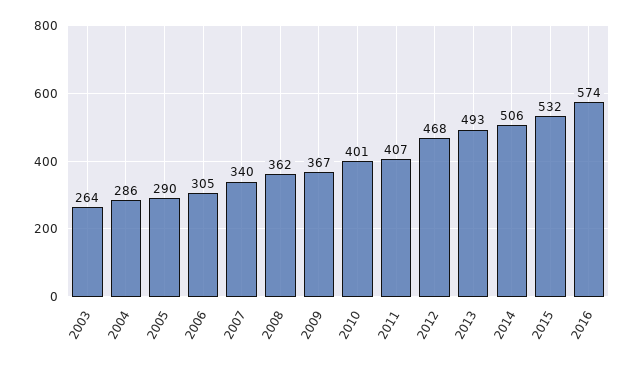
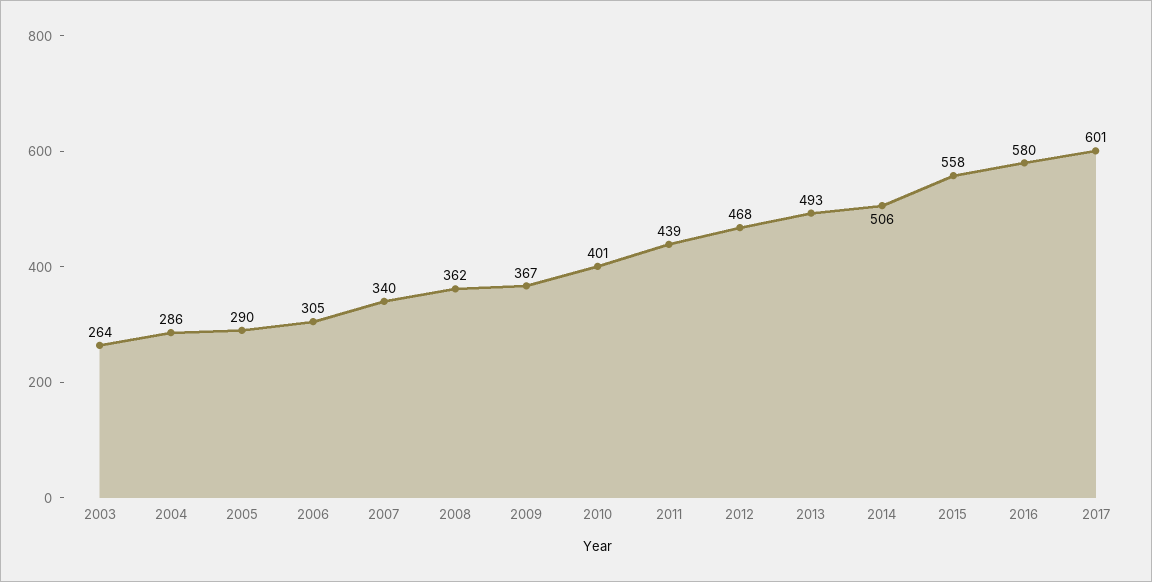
2011: 407 -> 439
2015: 532 -> 558
2016: 574 -> 580
2017: none -> 601

